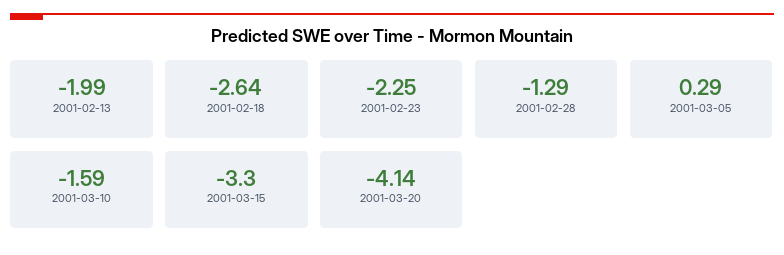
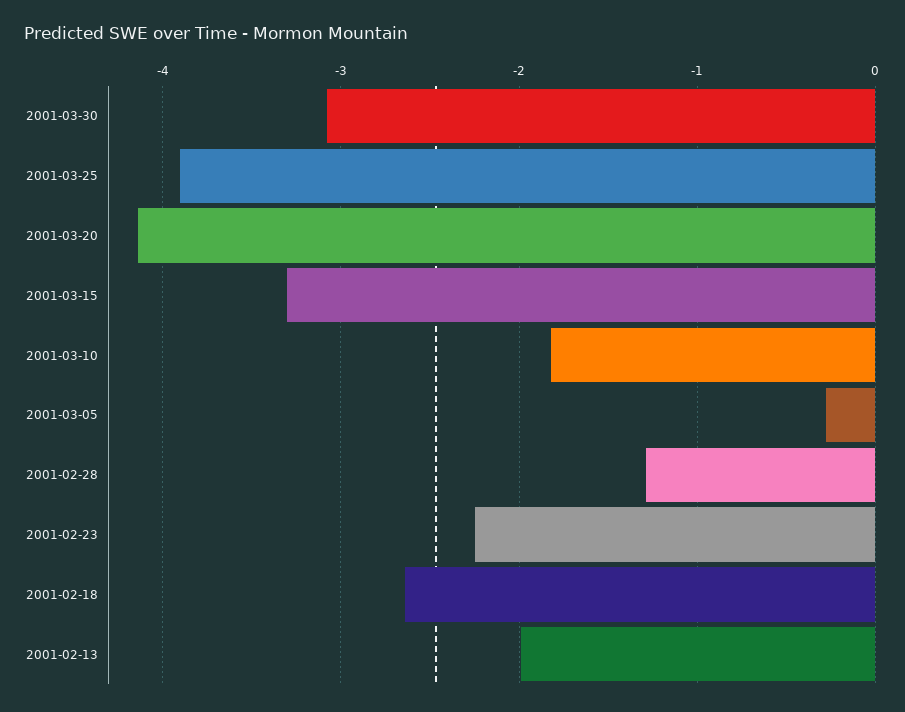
2001-03-05: 0.29 -> -0.3
2001-03-10: -1.59 -> -1.8
2001-03-30: none -> -3.1
2001-03-25: none -> -3.9

